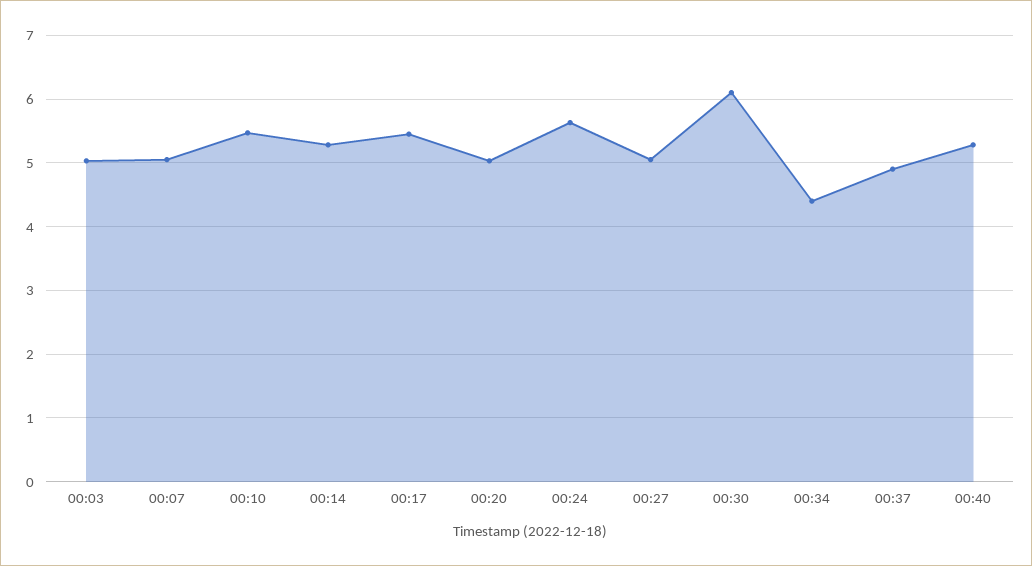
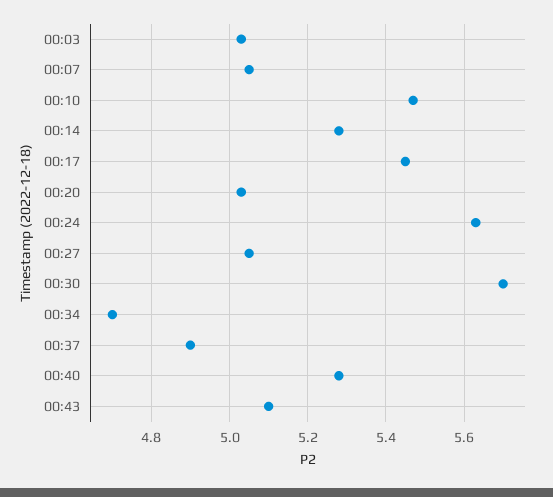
00:30: 6.1 -> 5.7
00:34: 4.4 -> 4.7
00:43: none -> 5.1

